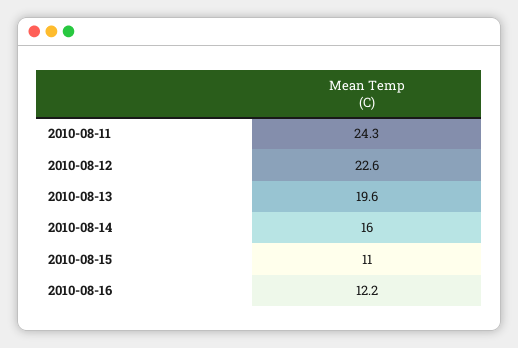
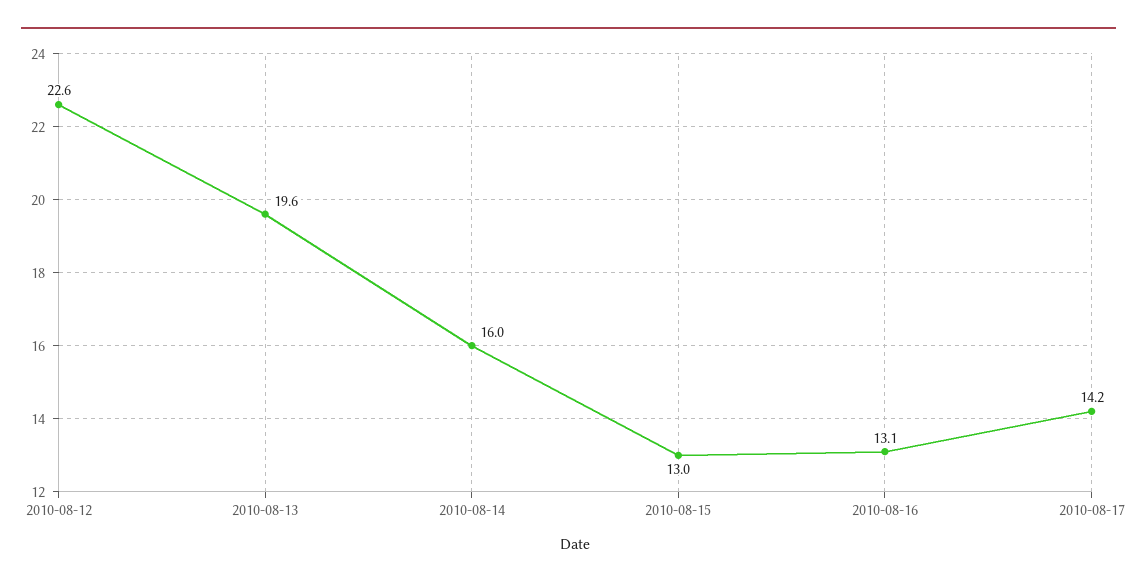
2010-08-11: 24.3 -> none
2010-08-15: 11 -> 13
2010-08-16: 12.2 -> 13.1
2010-08-17: none -> 14.2

